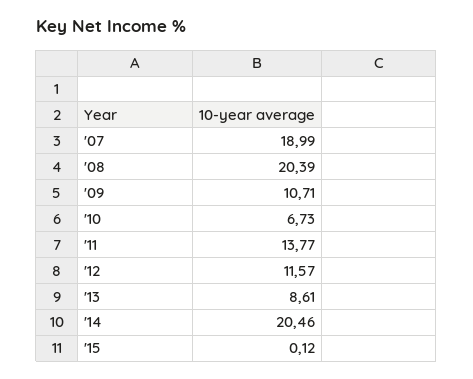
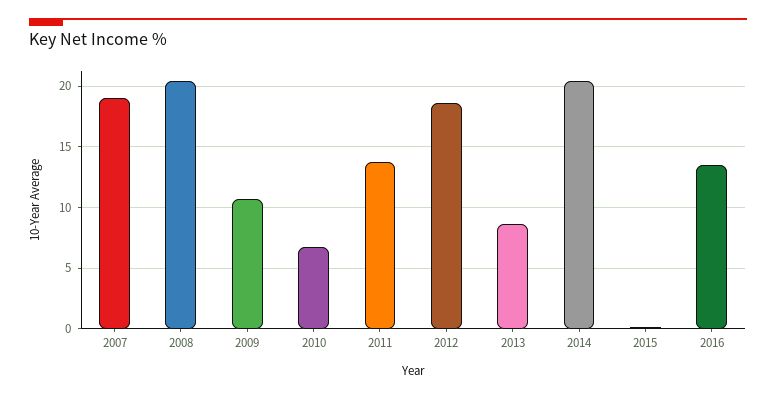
'12: 11.57 -> 18.5
2016: none -> 13.5

